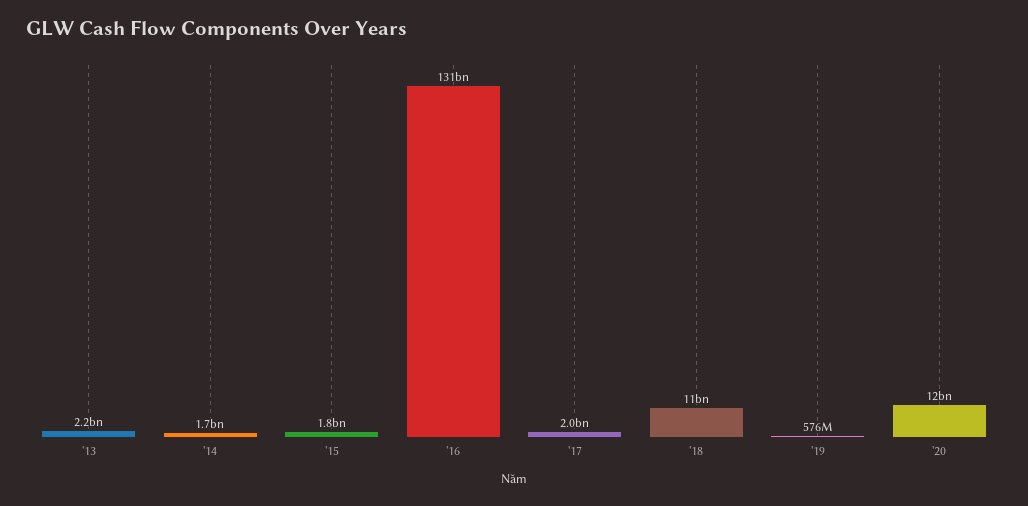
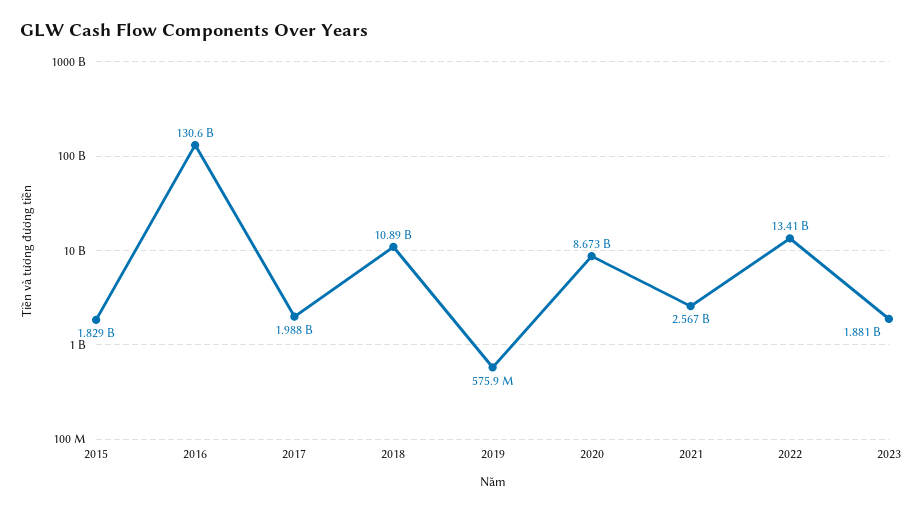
'13: 2200000000 -> none
'14: 1700000000 -> none
'20: 12000000000 -> 8673000000
2021: none -> 2567000000
2022: none -> 13410000000
2023: none -> 1881000000

